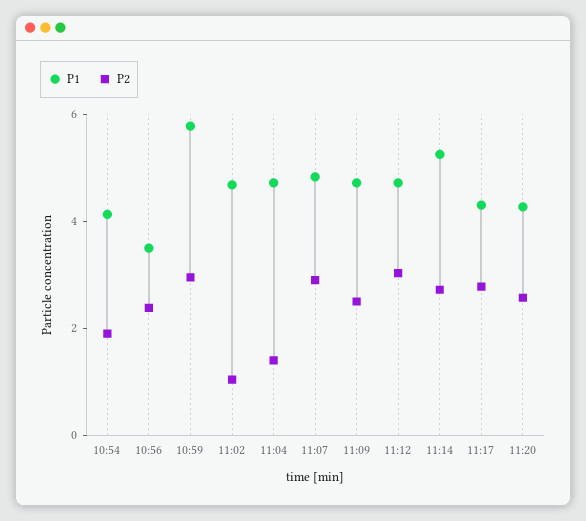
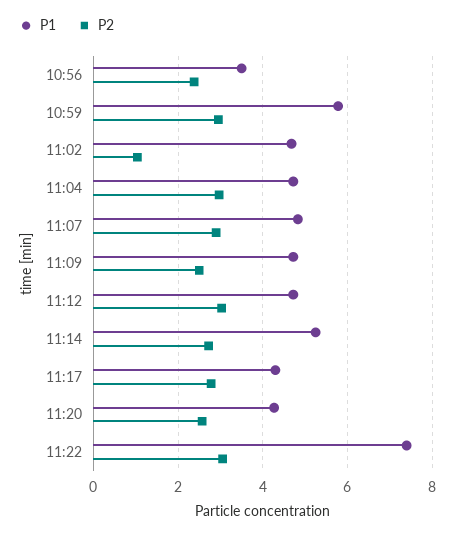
P1, 10:54: 4 -> none
P2, 10:54: 2 -> none
P2, 11:04: 1.5 -> 3
P1, 11:22: none -> 7.4
P2, 11:22: none -> 3

